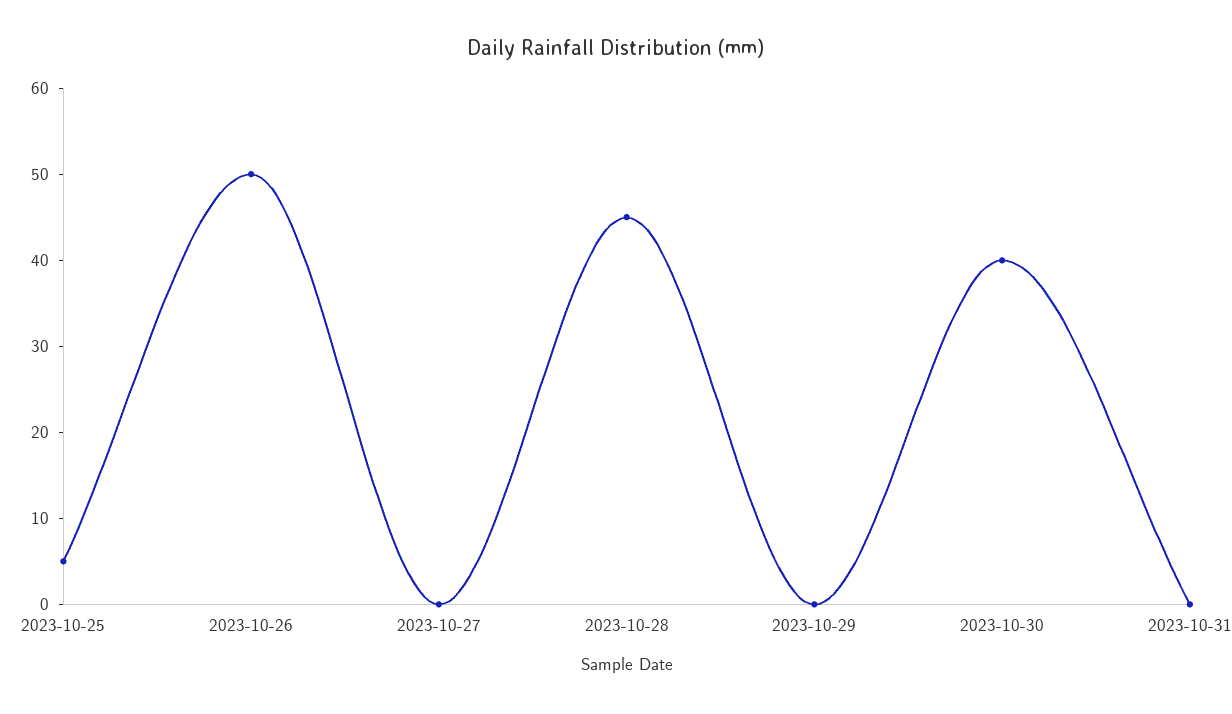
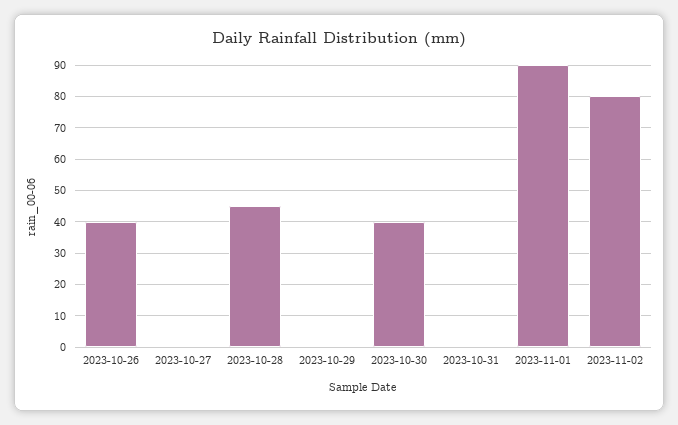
2023-10-25: 5 -> none
2023-10-26: 50 -> 40
2023-11-01: none -> 90
2023-11-02: none -> 80

